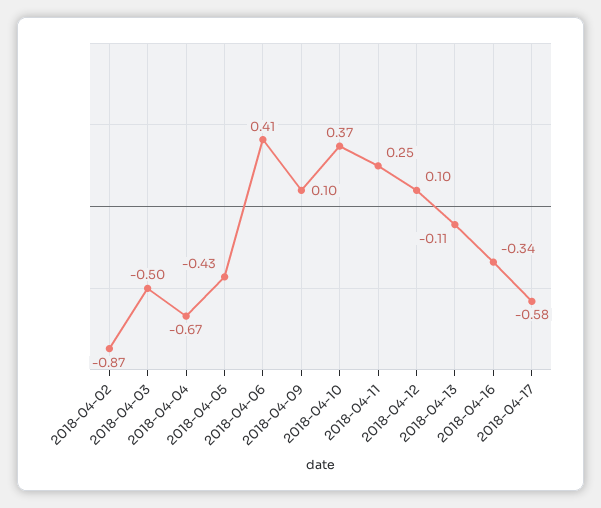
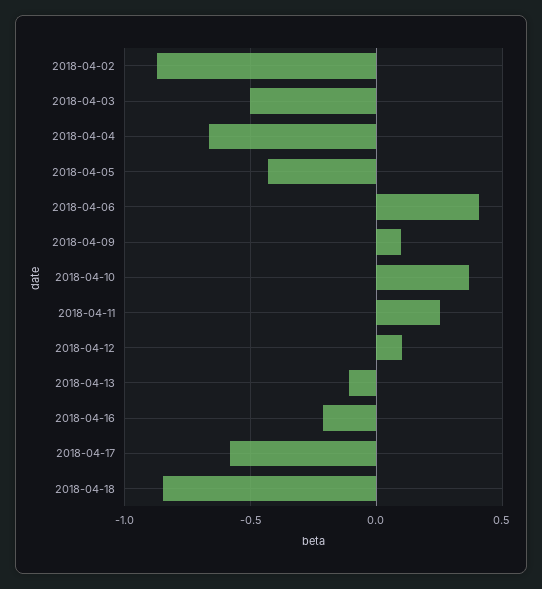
2018-04-16: -0.34 -> -0.2
2018-04-18: none -> -0.85

